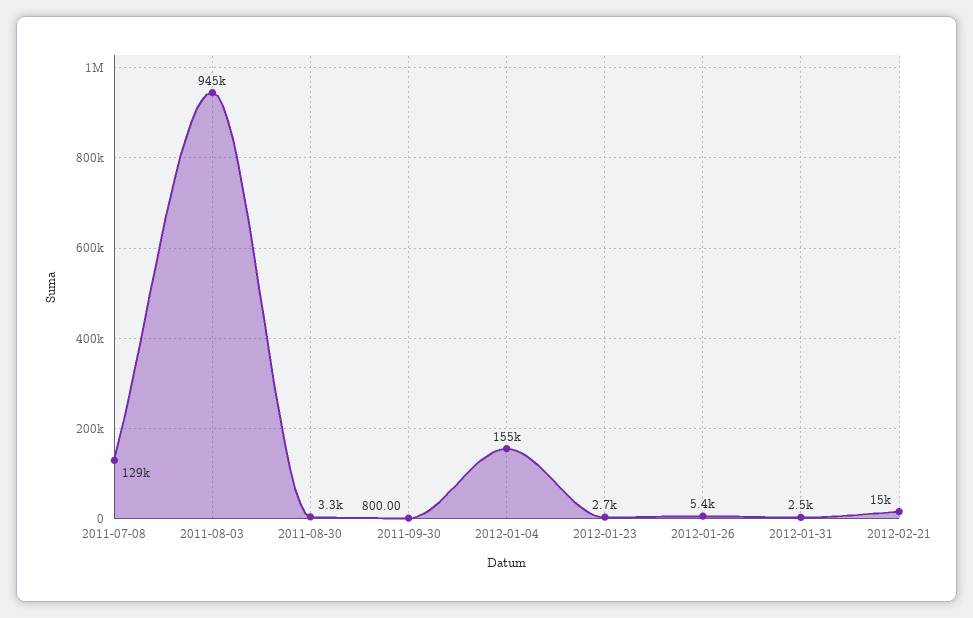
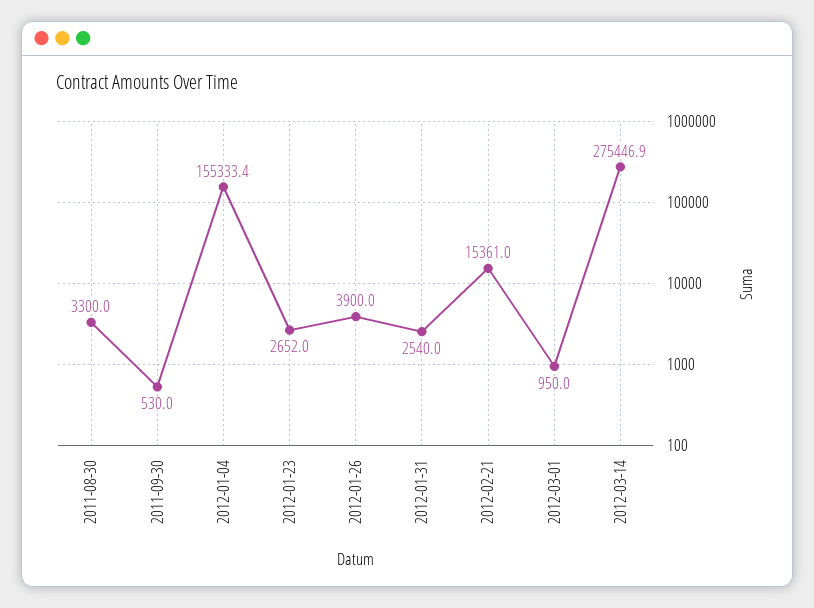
2011-07-08: 129000 -> none
2011-08-03: 945000 -> none
2011-09-30: 800 -> 530
2012-01-26: 5400 -> 3900
2012-03-01: none -> 950
2012-03-14: none -> 275446.9

